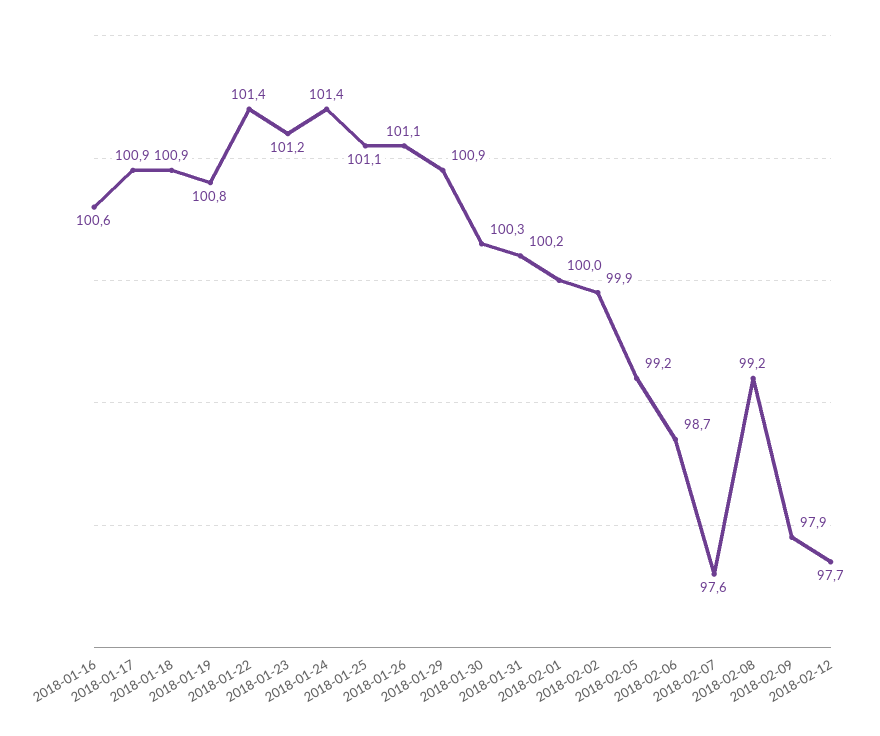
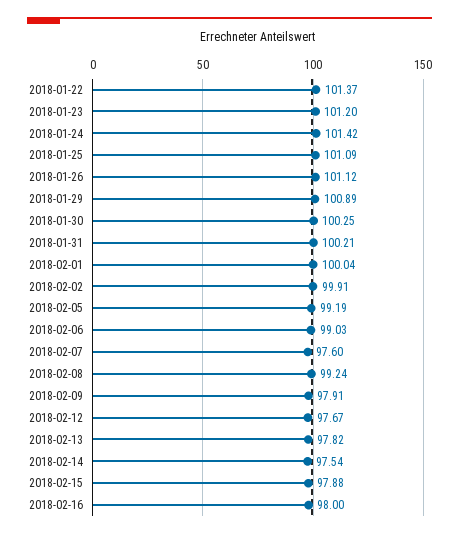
2018-01-16: 100.6 -> none
2018-01-17: 100.9 -> none
2018-01-18: 100.9 -> none
2018-01-19: 100.8 -> none
2018-02-06: 98.7 -> 99.03
2018-02-13: none -> 97.82
2018-02-14: none -> 97.54
2018-02-15: none -> 97.88
2018-02-16: none -> 98

